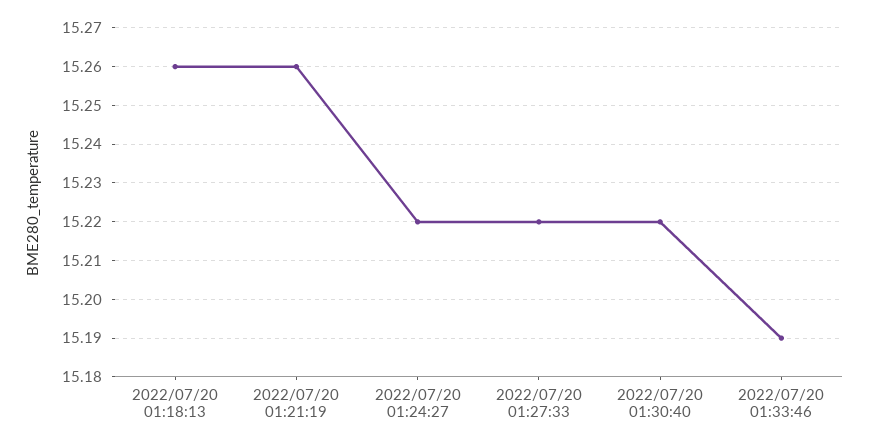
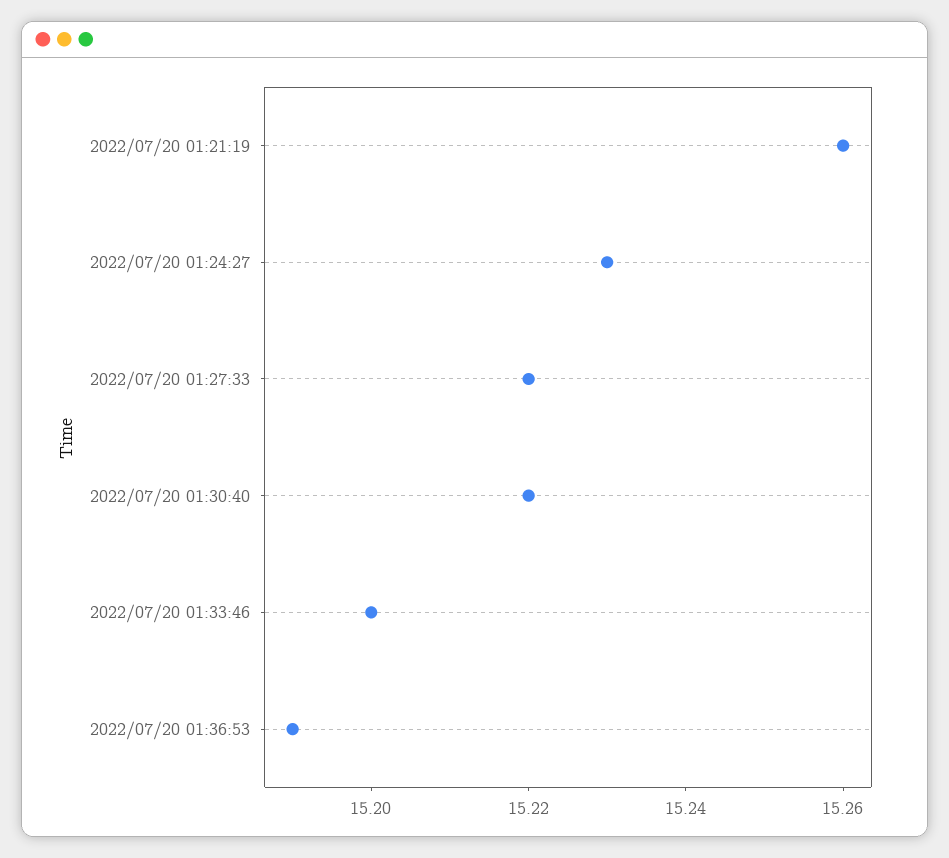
2022/07/20 01:18:13: 15.26 -> none
2022/07/20 01:24:27: 15.22 -> 15.23
2022/07/20 01:33:46: 15.19 -> 15.2
2022/07/20 01:36:53: none -> 15.19

